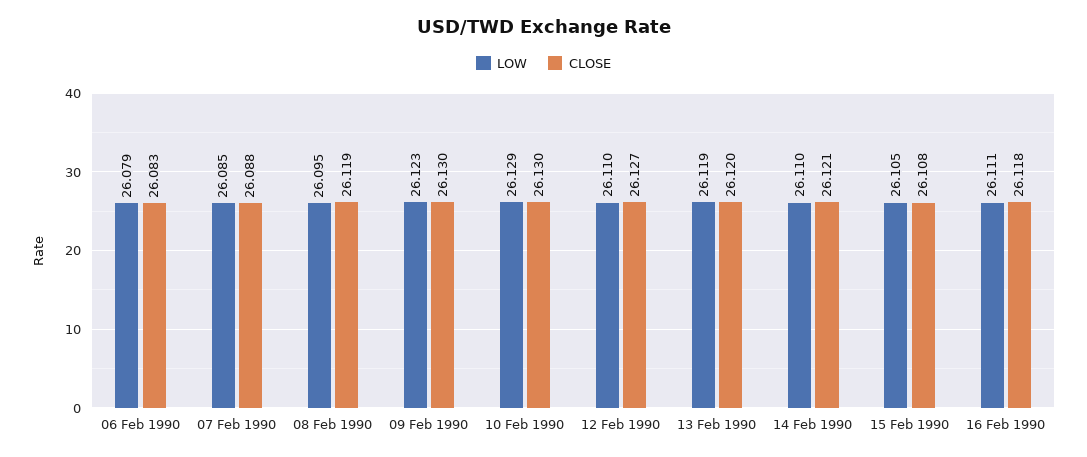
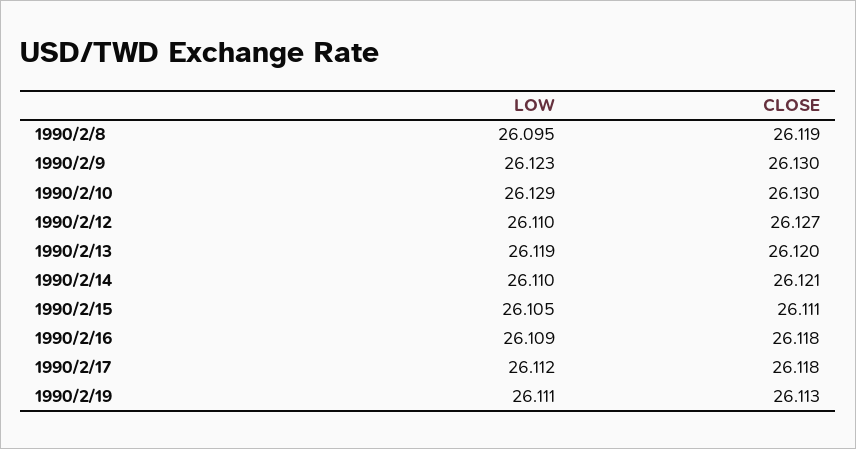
LOW, 06 Feb 1990: 26.079 -> none
CLOSE, 06 Feb 1990: 26.083 -> none
LOW, 07 Feb 1990: 26.085 -> none
CLOSE, 07 Feb 1990: 26.088 -> none
CLOSE, 15 Feb 1990: 26.108 -> 26.111
LOW, 16 Feb 1990: 26.111 -> 26.109
LOW, 1990/2/17: none -> 26.112
CLOSE, 1990/2/17: none -> 26.118
LOW, 1990/2/19: none -> 26.111
CLOSE, 1990/2/19: none -> 26.113

